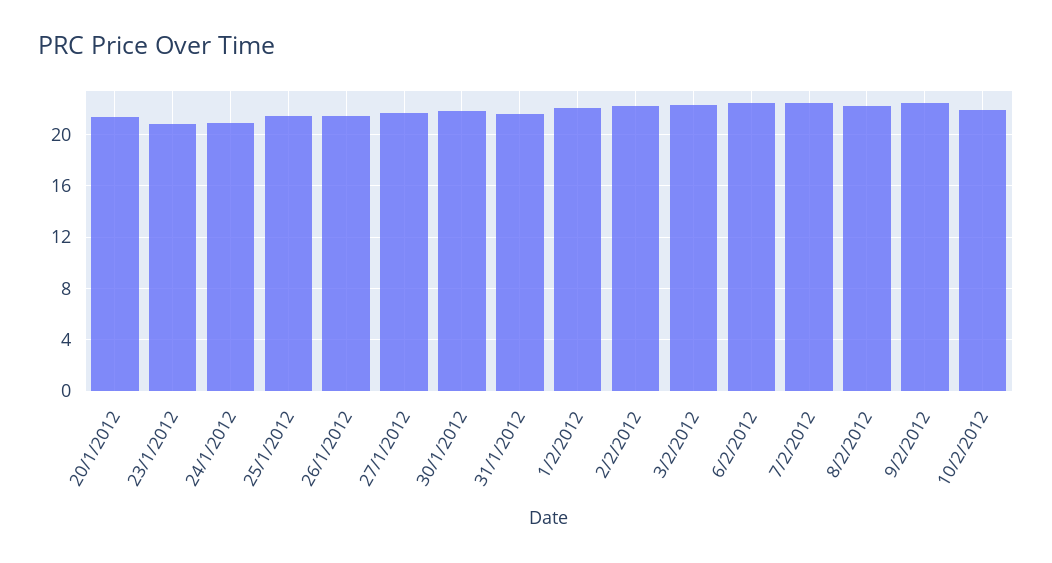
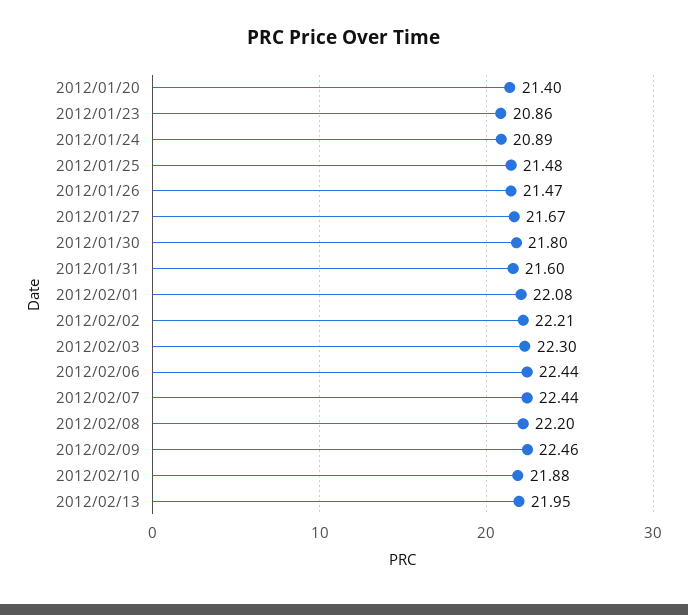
2012/02/13: none -> 21.95

